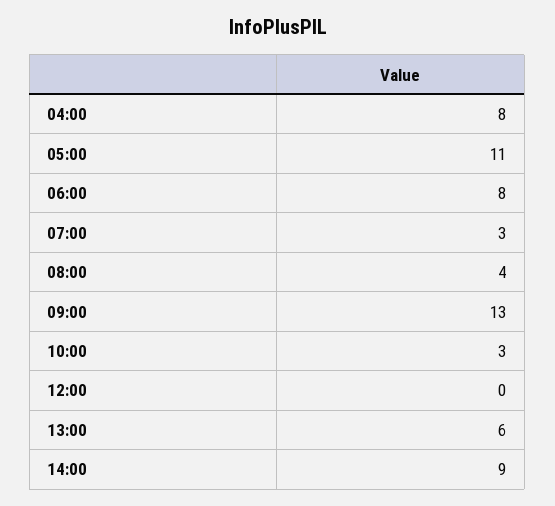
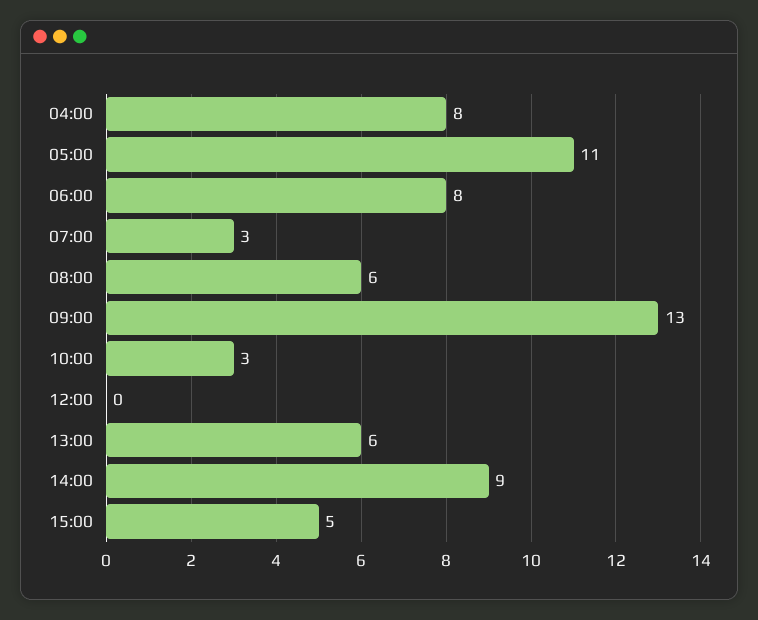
08:00: 4 -> 6
15:00: none -> 5

